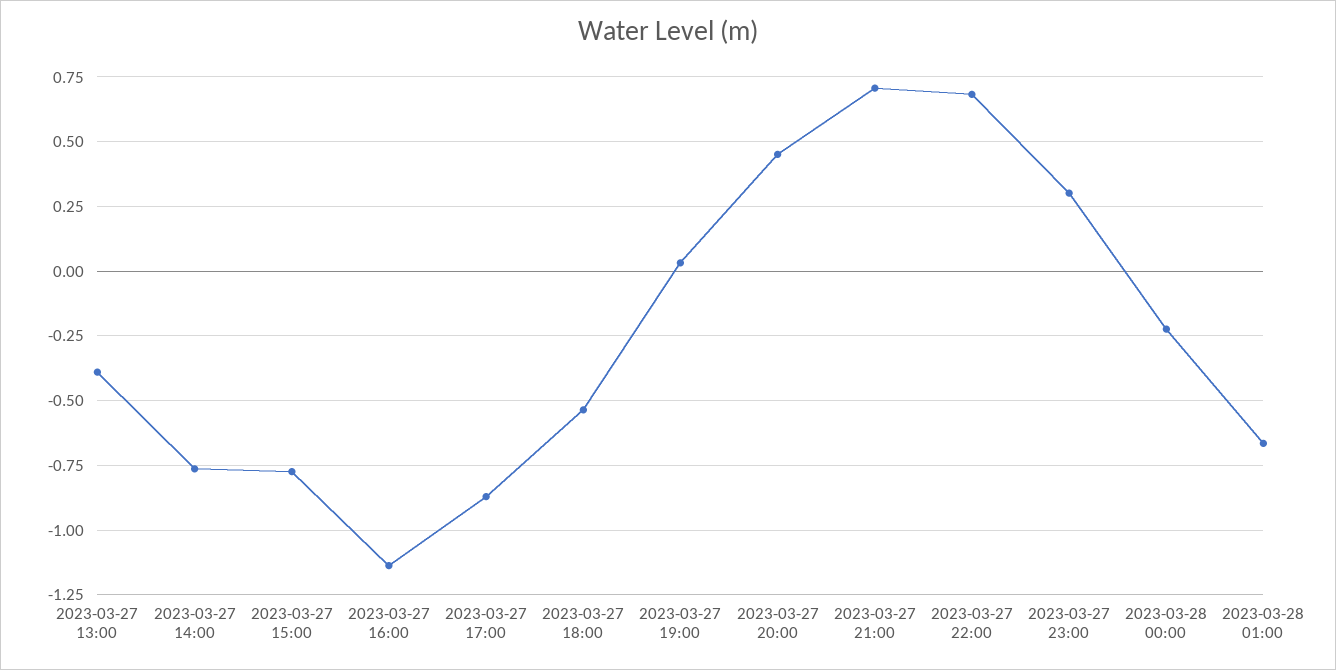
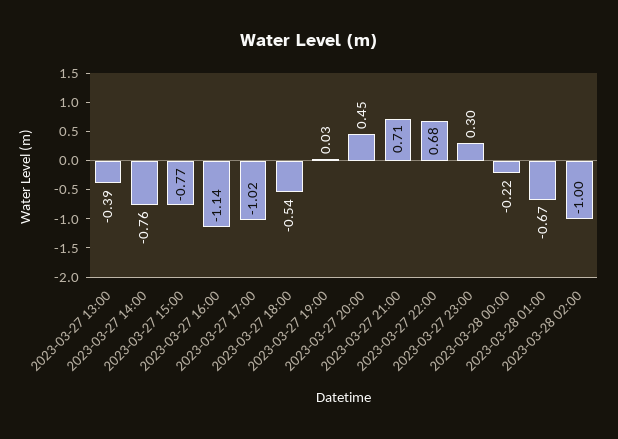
2023-03-27 17:00: -0.875 -> -1.02
2023-03-28 02:00: none -> -1

